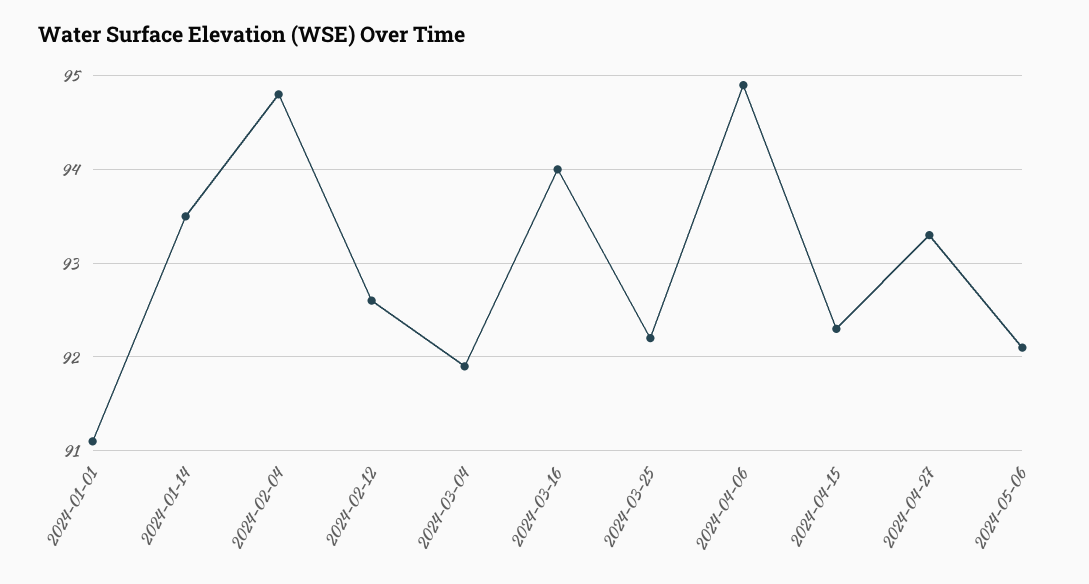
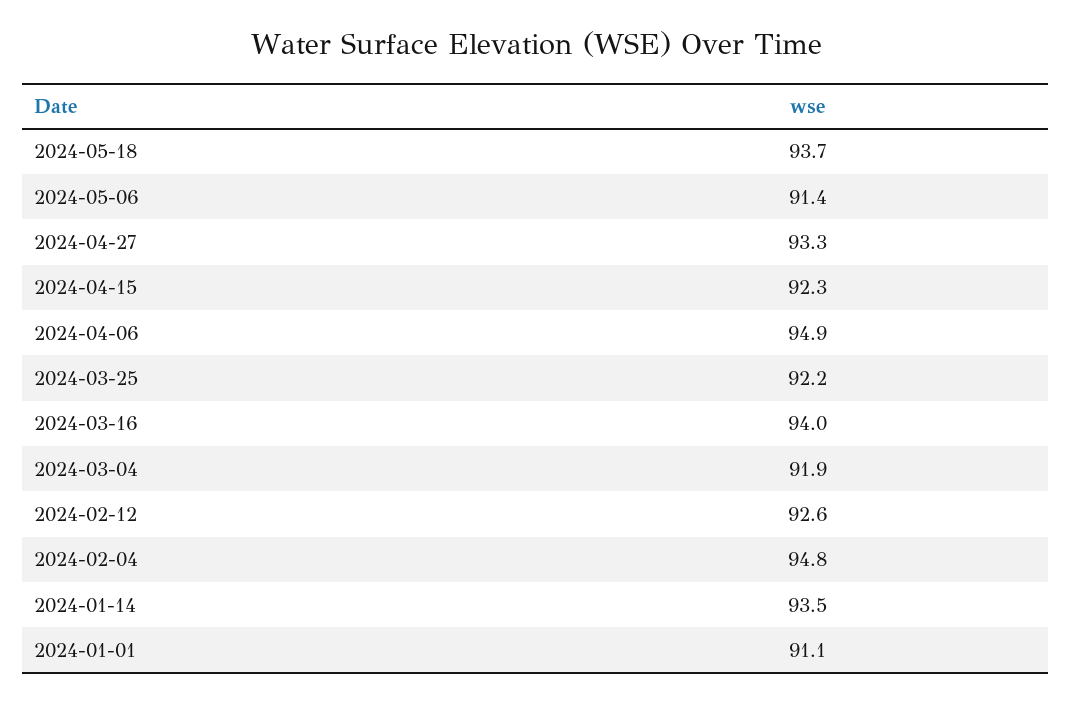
2024-05-06: 92.1 -> 91.4
2024-05-18: none -> 93.7

